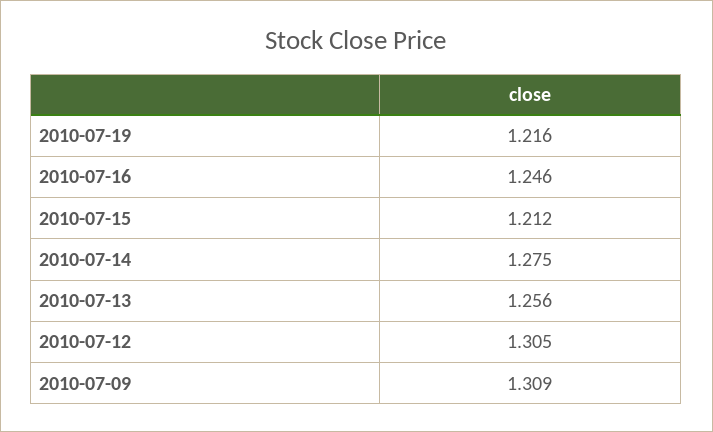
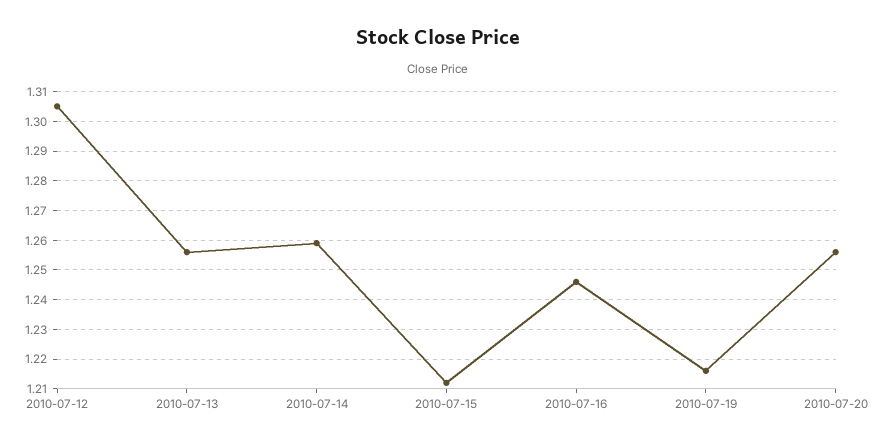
2010-07-14: 1.275 -> 1.26
2010-07-09: 1.309 -> none
2010-07-20: none -> 1.255

